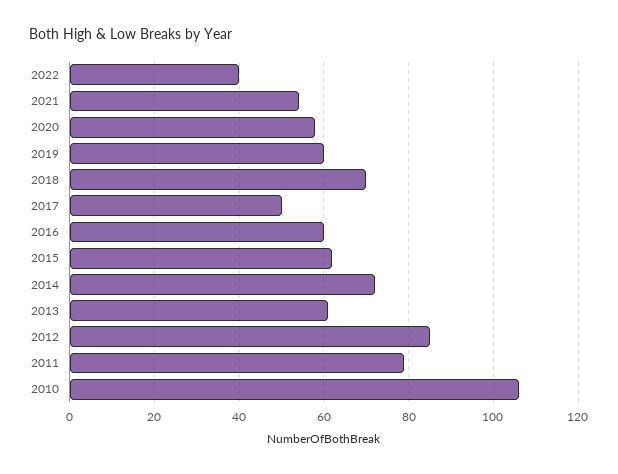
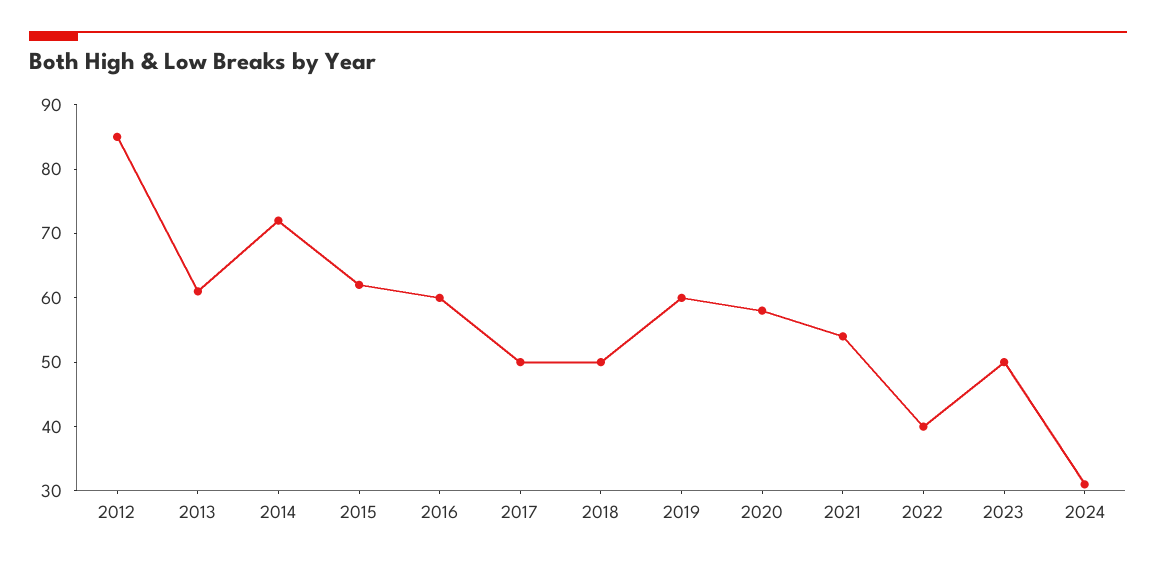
2018: 70 -> 50
2011: 80 -> none
2010: 105 -> none
2023: none -> 50
2024: none -> 30

